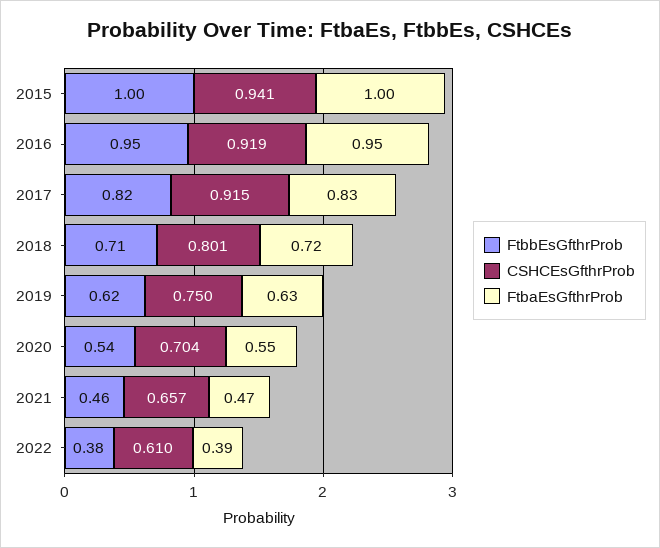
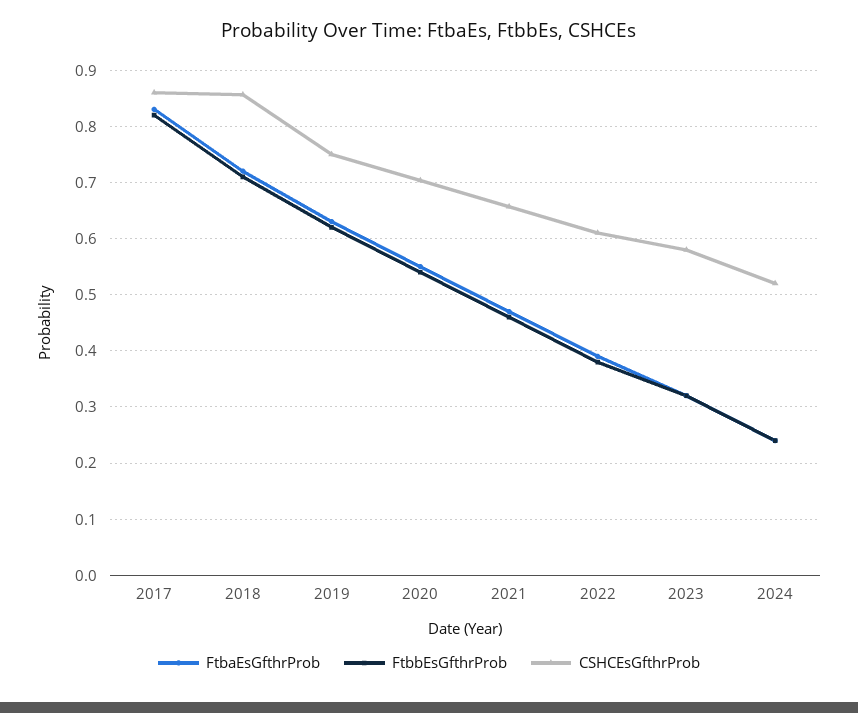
FtbbEsGfthrProb, 2015: 1 -> none
CSHCEsGfthrProb, 2015: 0.941 -> none
FtbaEsGfthrProb, 2015: 1 -> none
FtbbEsGfthrProb, 2016: 0.95 -> none
CSHCEsGfthrProb, 2016: 0.919 -> none
FtbaEsGfthrProb, 2016: 0.95 -> none
CSHCEsGfthrProb, 2017: 0.915 -> 0.86
CSHCEsGfthrProb, 2018: 0.801 -> 0.86
FtbaEsGfthrProb, 2023: none -> 0.32
FtbbEsGfthrProb, 2023: none -> 0.32
CSHCEsGfthrProb, 2023: none -> 0.58
FtbaEsGfthrProb, 2024: none -> 0.24
FtbbEsGfthrProb, 2024: none -> 0.24
CSHCEsGfthrProb, 2024: none -> 0.52

